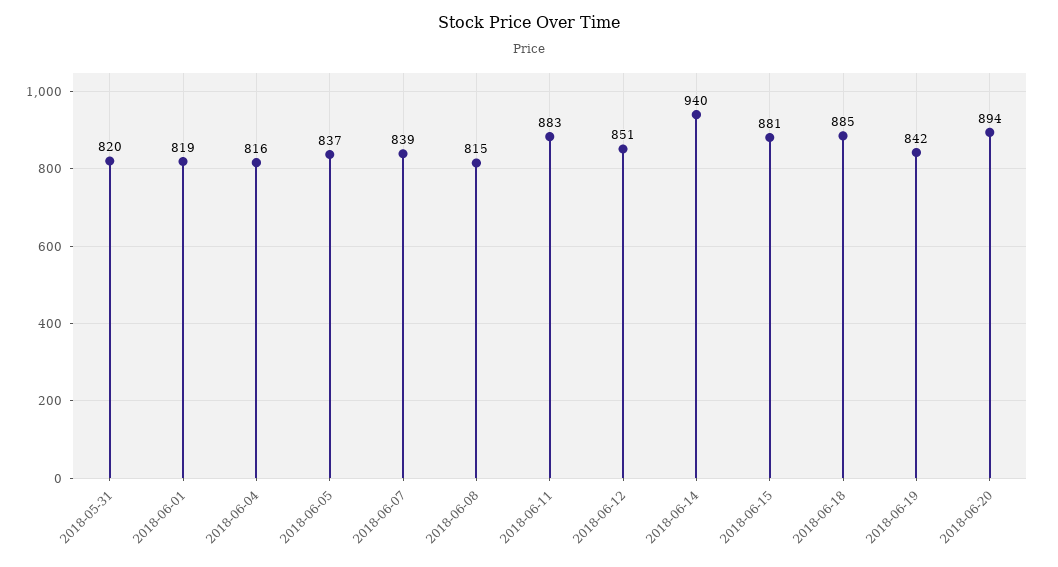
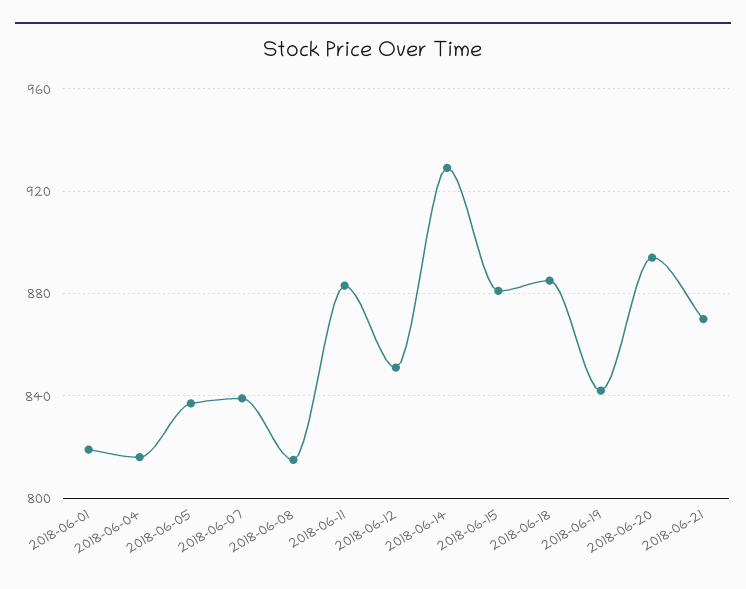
2018-05-31: 820 -> none
2018-06-14: 940 -> 930
2018-06-21: none -> 870

